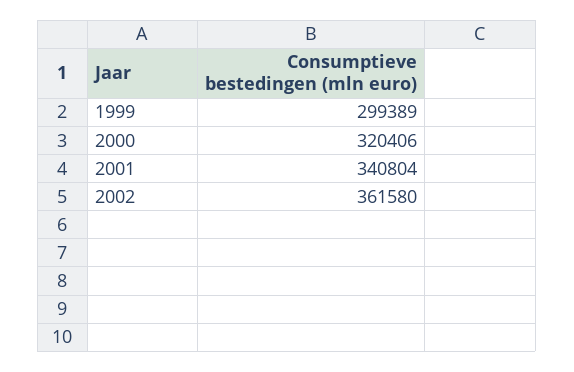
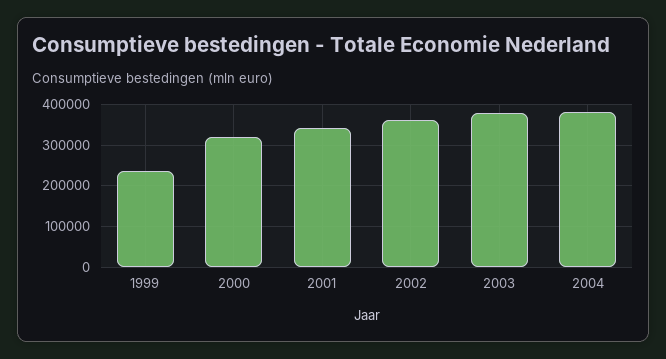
1999: 299389 -> 240000
2003: none -> 380000
2004: none -> 380000

